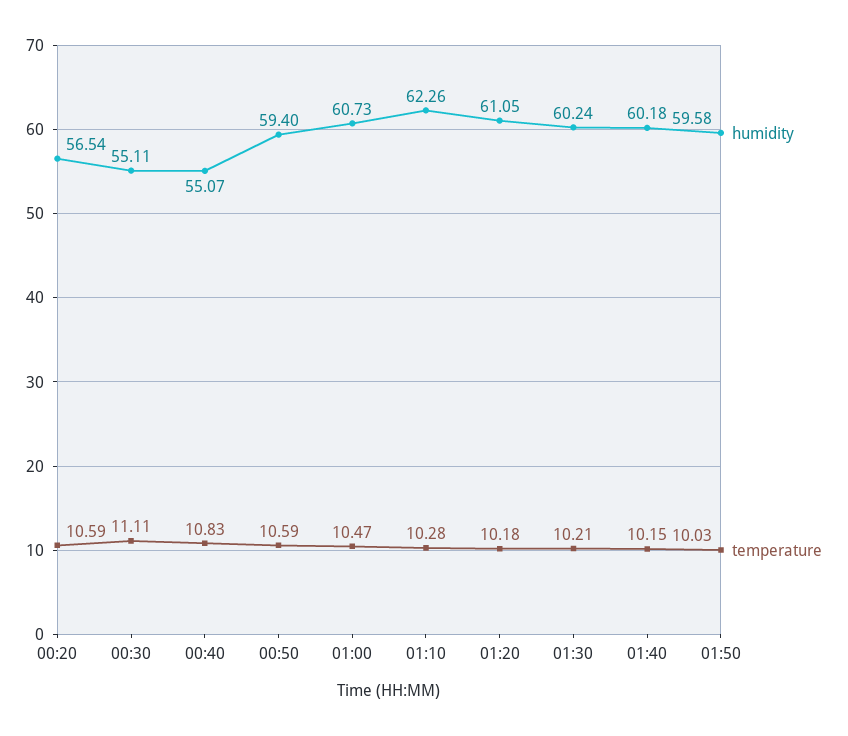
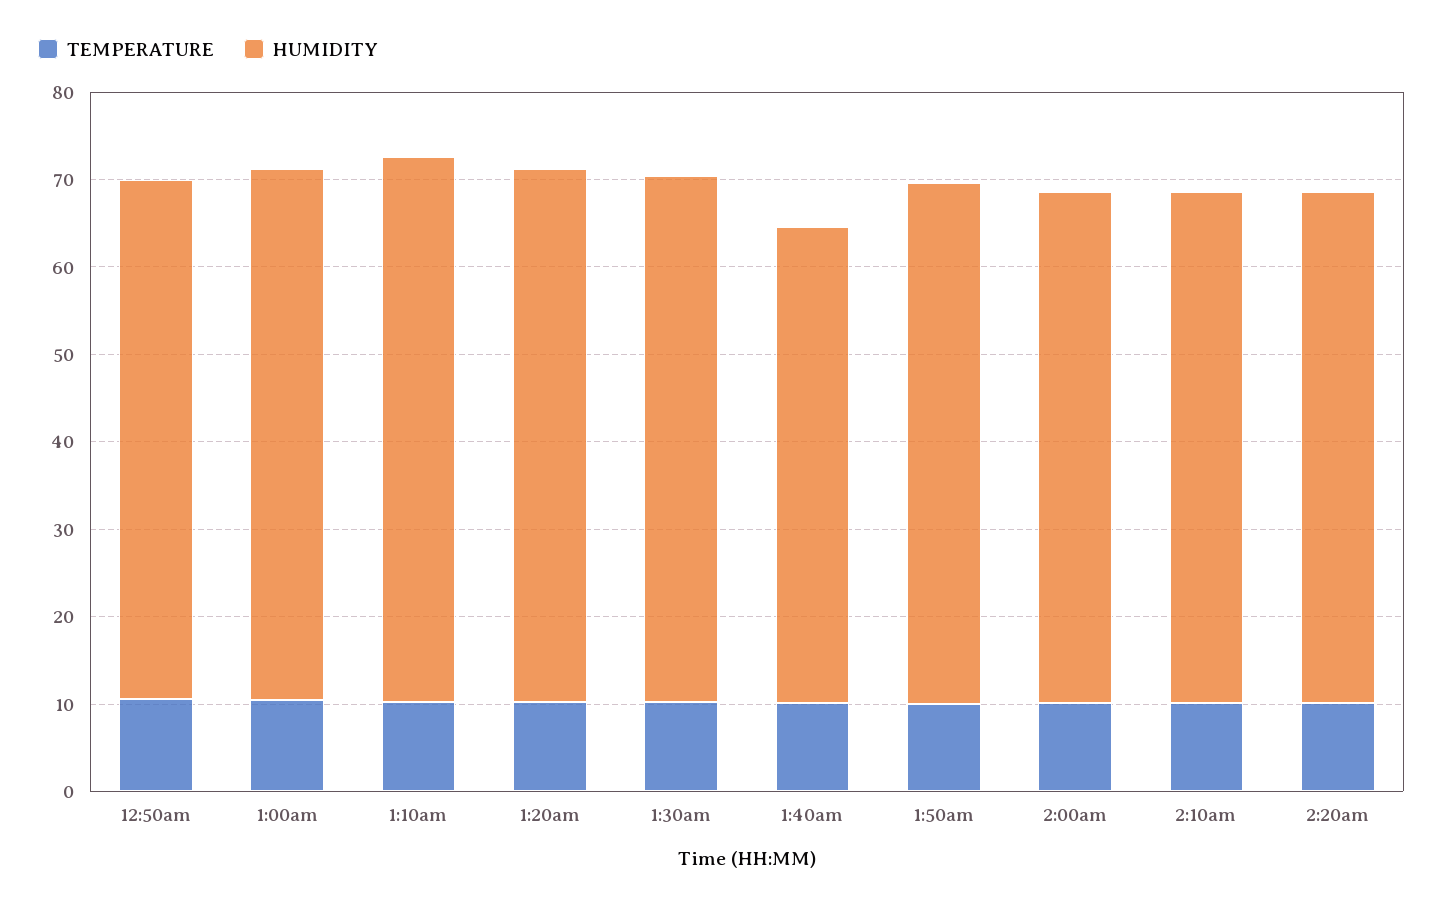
humidity, 00:20: 56.54 -> none
temperature, 00:20: 10.59 -> none
humidity, 00:30: 55.11 -> none
temperature, 00:30: 11.11 -> none
humidity, 00:40: 55.07 -> none
temperature, 00:40: 10.83 -> none
humidity, 01:40: 60.18 -> 54
temperature, 2:00am: none -> 10
humidity, 2:00am: none -> 58
temperature, 2:10am: none -> 10
humidity, 2:10am: none -> 58
temperature, 2:20am: none -> 10
humidity, 2:20am: none -> 58

